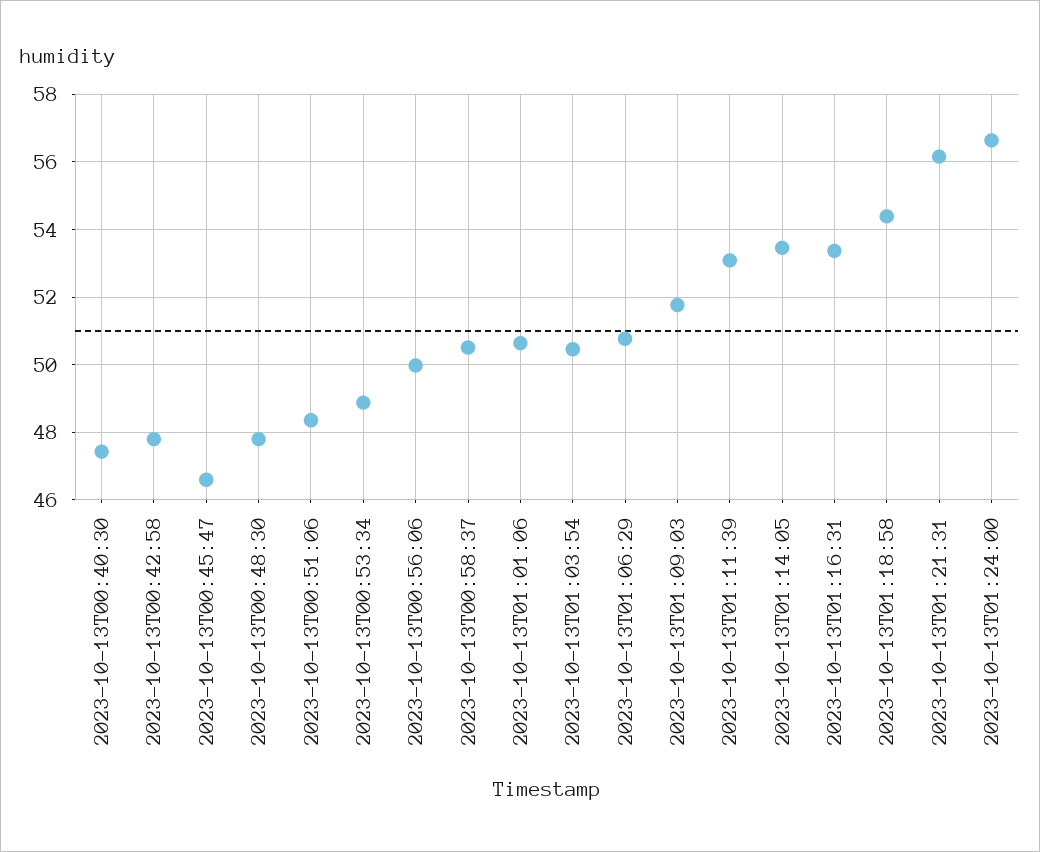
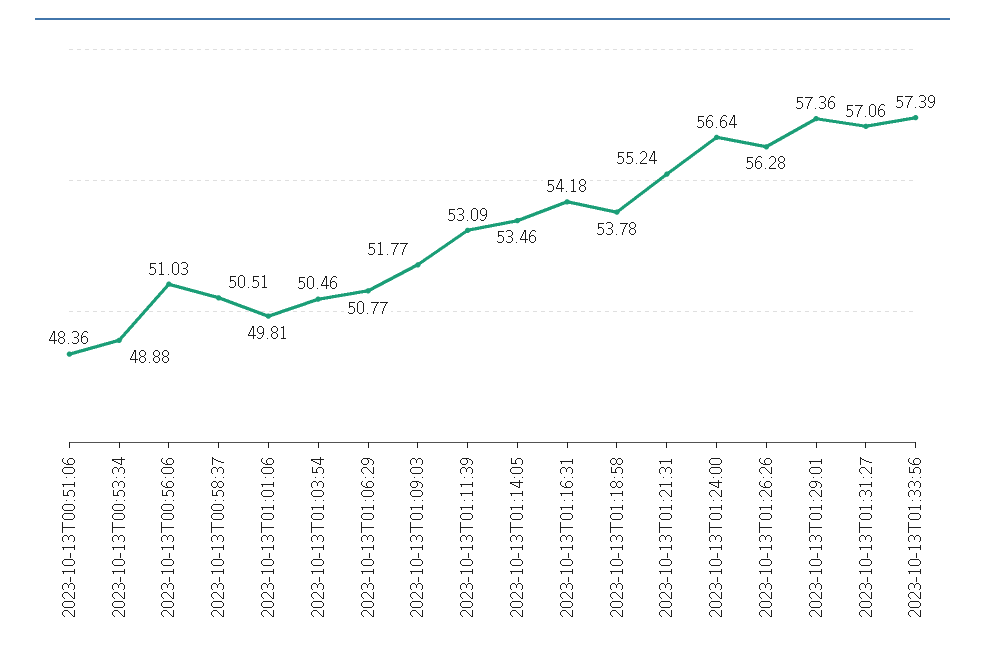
2023-10-13T00:40:30: 47.4 -> none
2023-10-13T00:42:58: 47.8 -> none
2023-10-13T00:45:47: 46.6 -> none
2023-10-13T00:48:30: 47.8 -> none
2023-10-13T00:56:06: 50 -> 51.03
2023-10-13T01:01:06: 50.6 -> 49.81
2023-10-13T01:16:31: 53.4 -> 54.18
2023-10-13T01:18:58: 54.4 -> 53.78
2023-10-13T01:21:31: 56.2 -> 55.24
2023-10-13T01:26:26: none -> 56.28
2023-10-13T01:29:01: none -> 57.36
2023-10-13T01:31:27: none -> 57.06
2023-10-13T01:33:56: none -> 57.39

